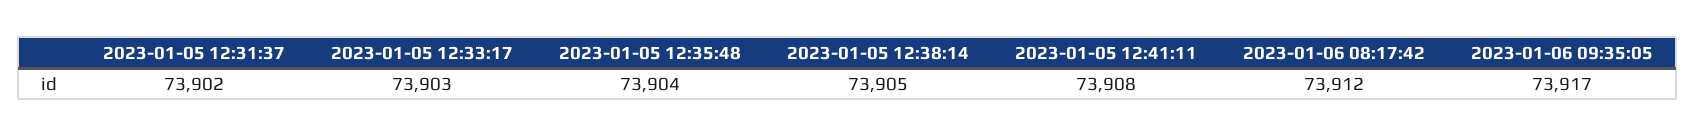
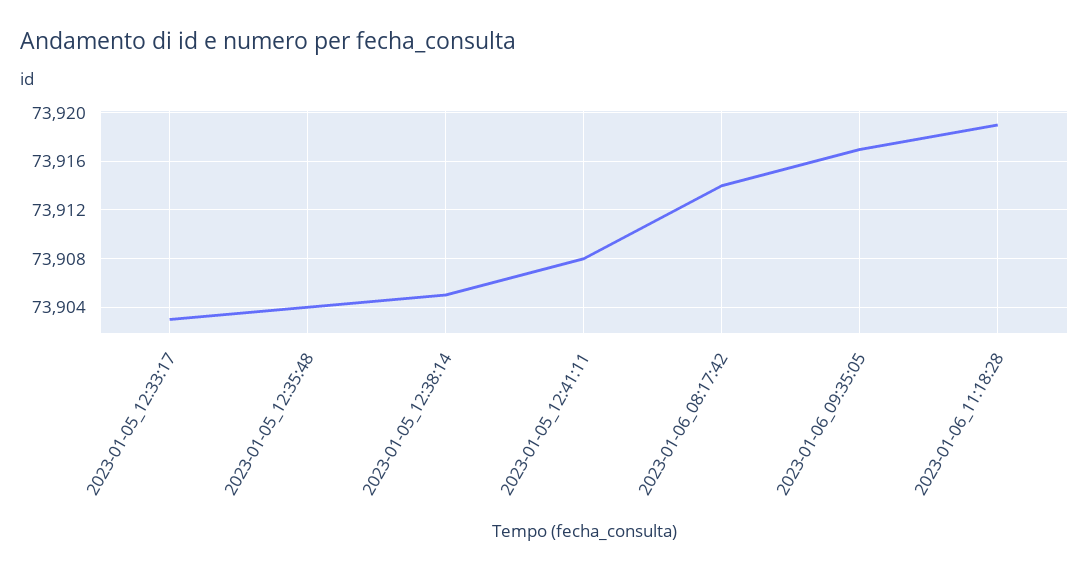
2023-01-05 12:31:37: 73902 -> none
2023-01-06 08:17:42: 73912 -> 73914
2023-01-06_11:18:28: none -> 73919

